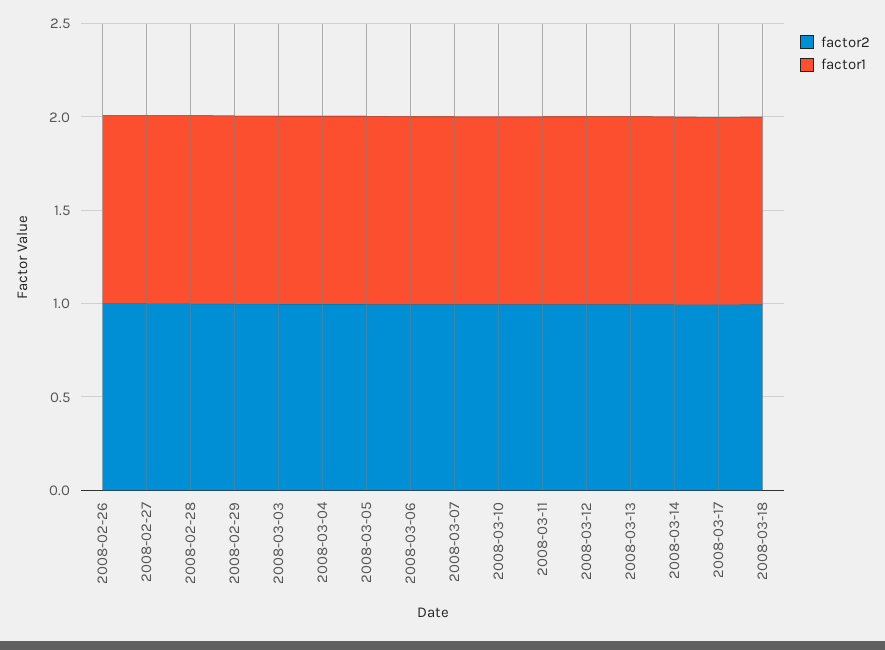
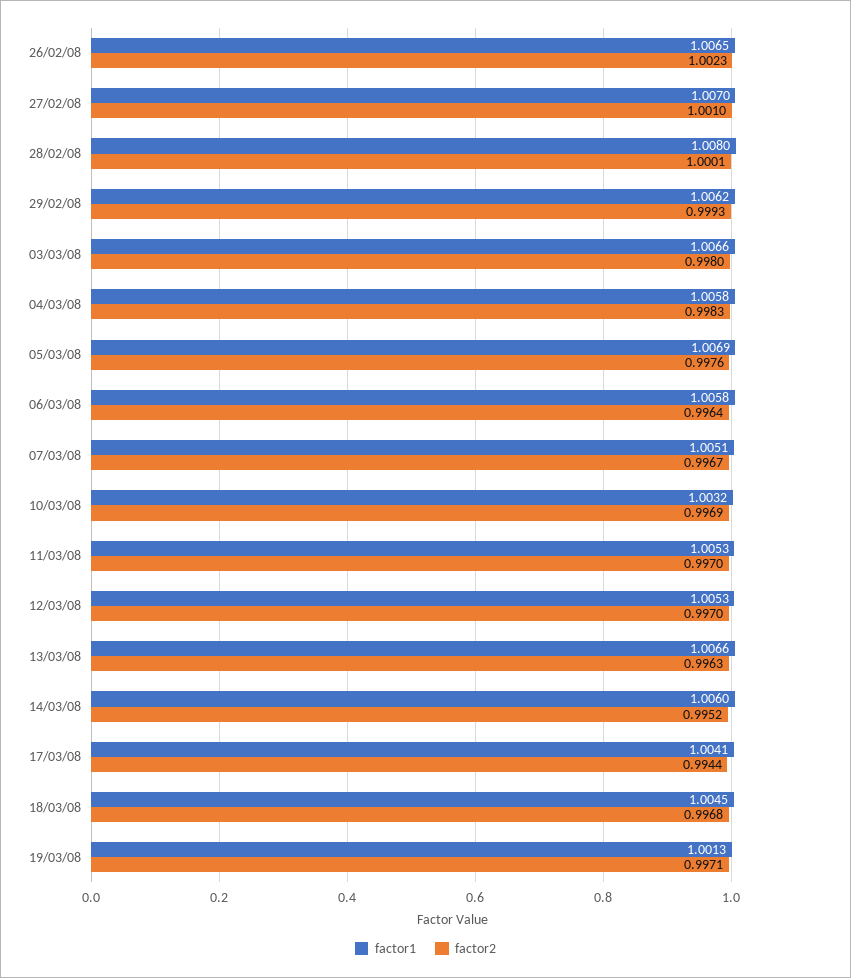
factor1, 19/03/08: none -> 1.0013
factor2, 19/03/08: none -> 0.9971

